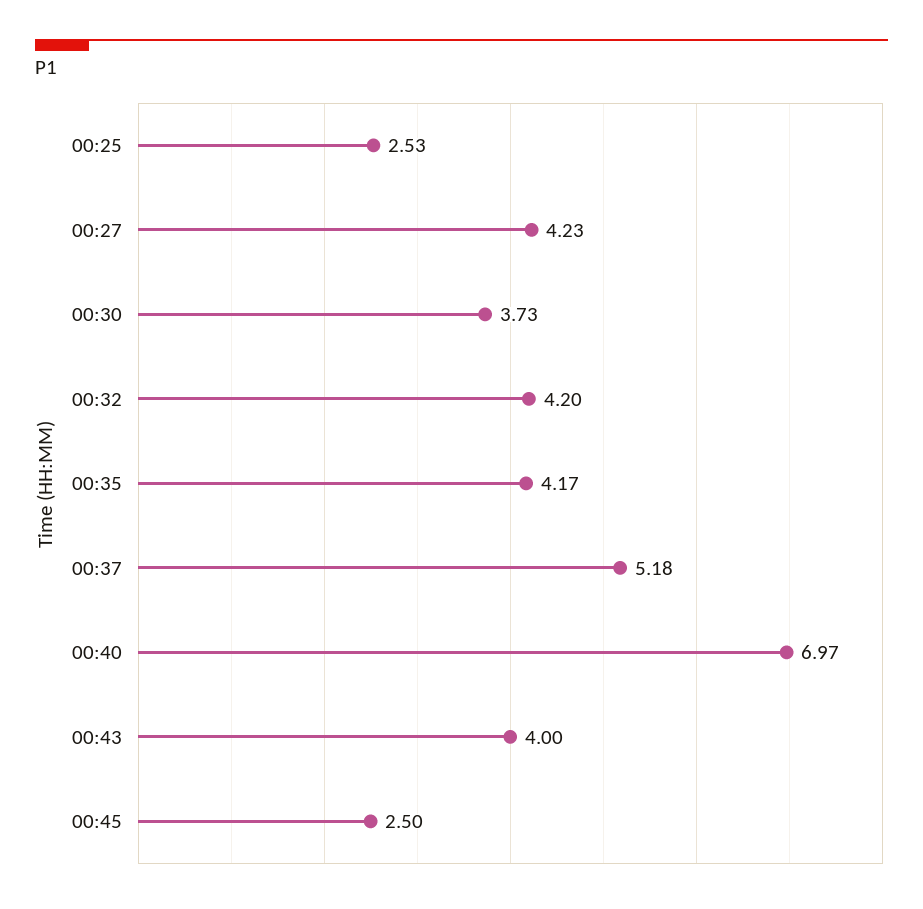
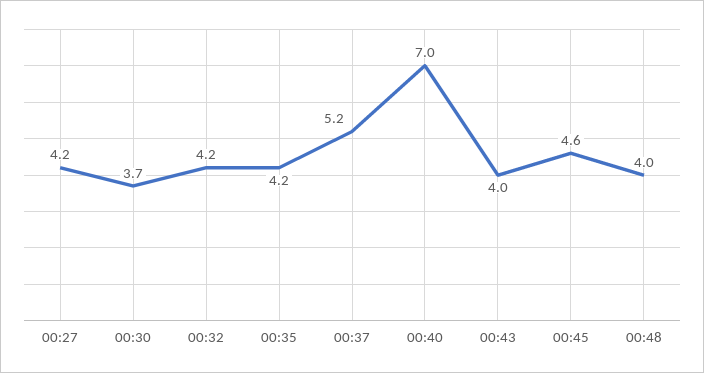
00:25: 2.53 -> none
00:45: 2.5 -> 4.6
00:48: none -> 4

